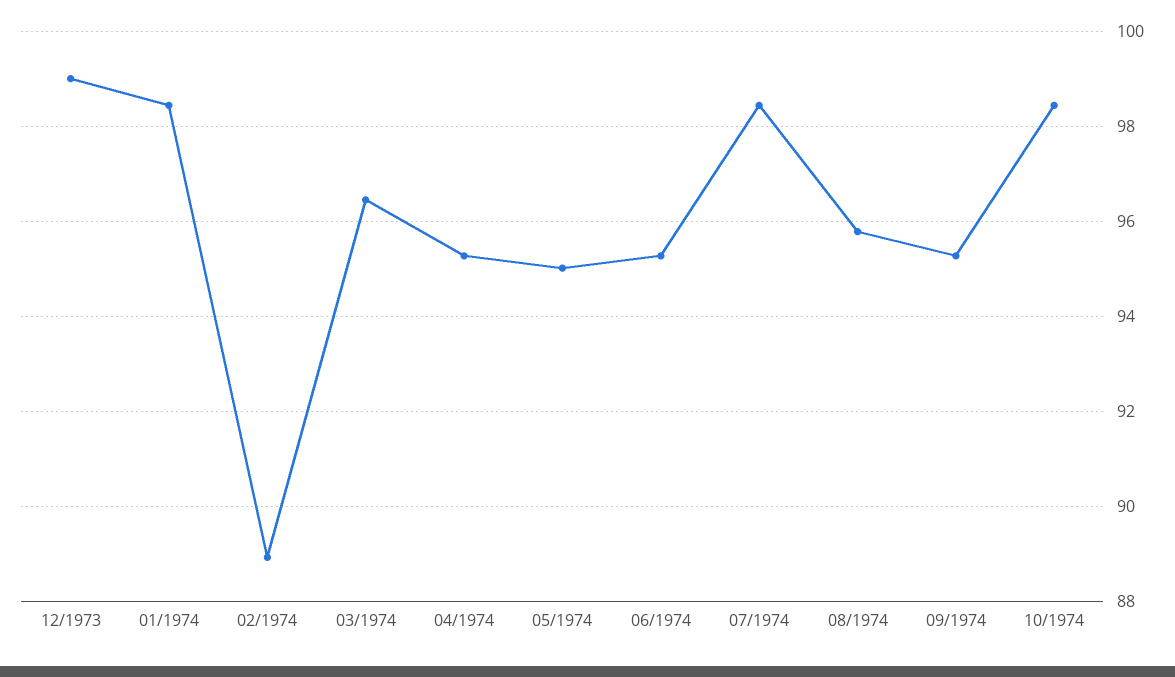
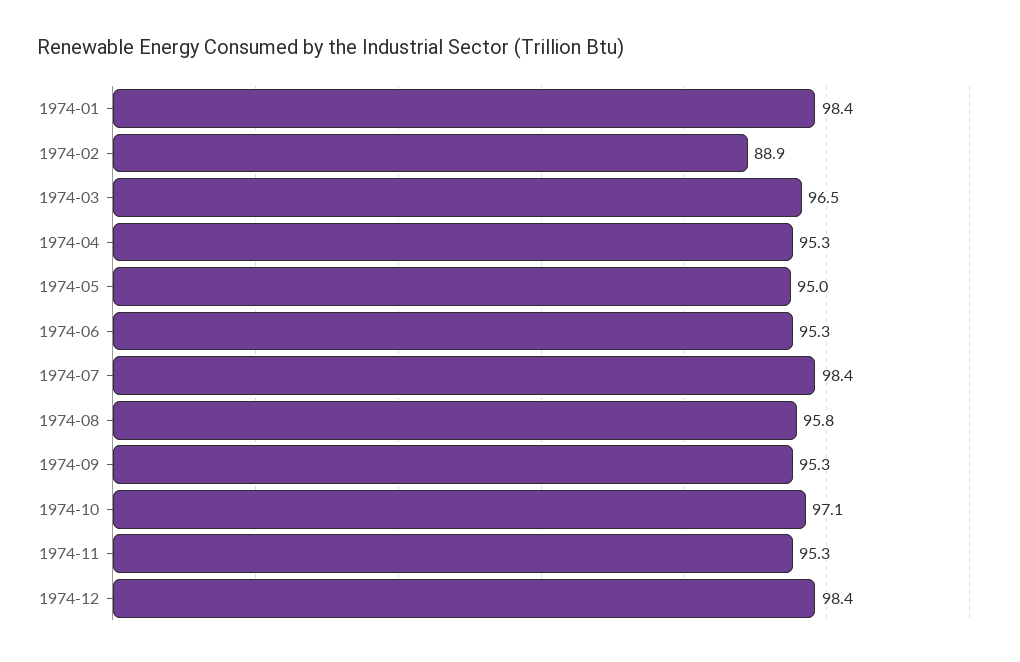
12/1973: 99 -> none
10/1974: 98.4 -> 97.1
1974-11: none -> 95.3
1974-12: none -> 98.4

